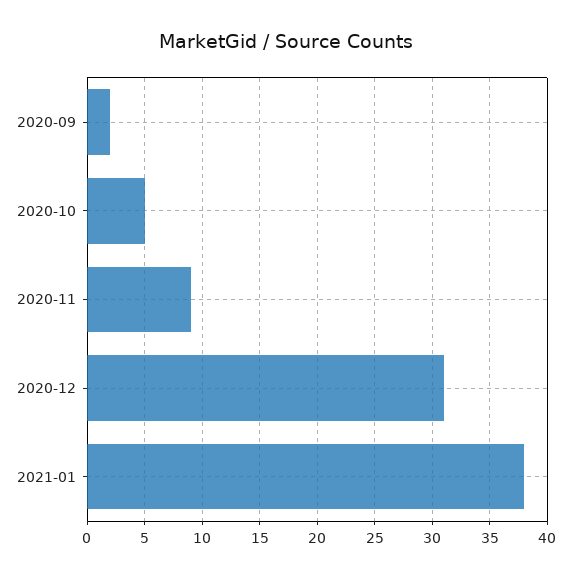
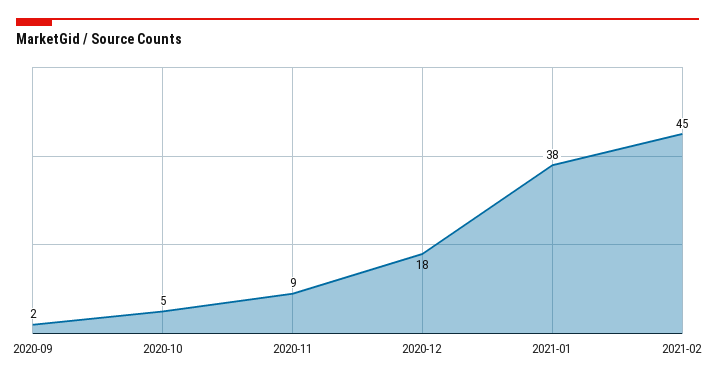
2020-12: 31 -> 18
2021-02: none -> 45

